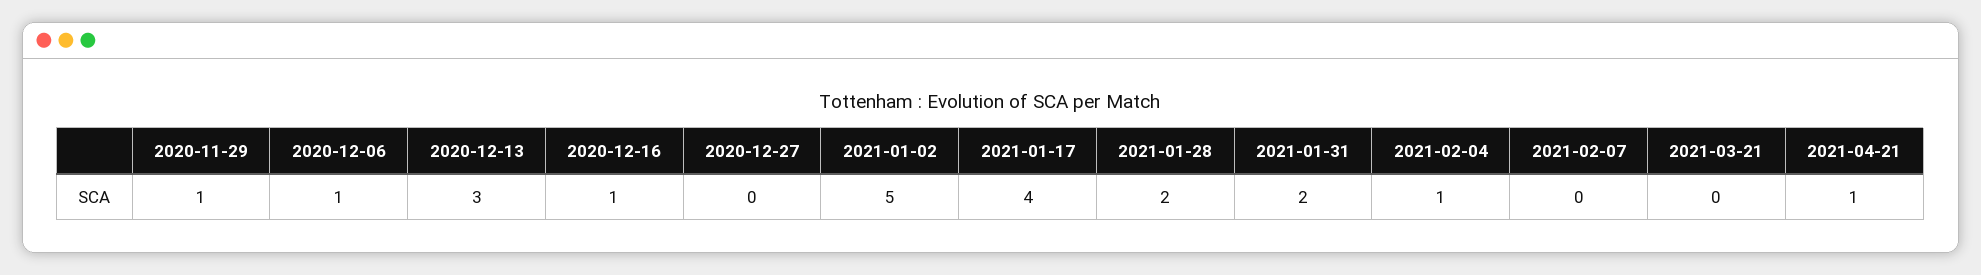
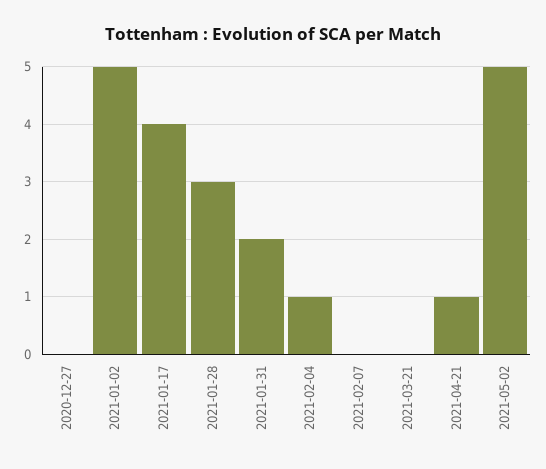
2020-11-29: 1 -> none
2020-12-06: 1 -> none
2020-12-13: 3 -> none
2020-12-16: 1 -> none
2021-01-28: 2 -> 3
2021-05-02: none -> 5

